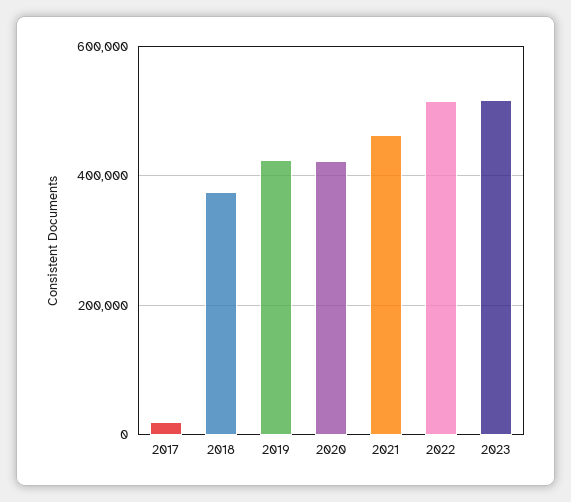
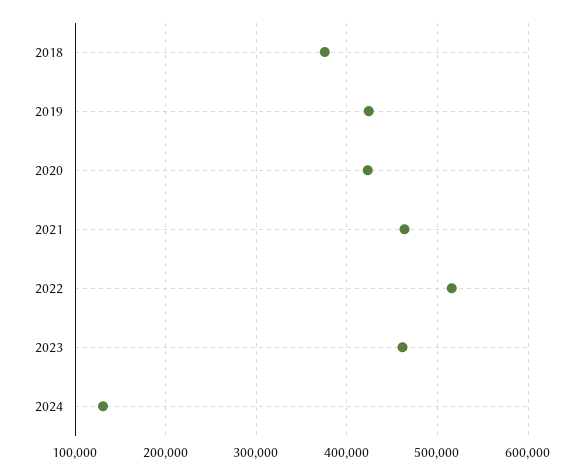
2017: 20000 -> none
2023: 520000 -> 460000
2024: none -> 130000

